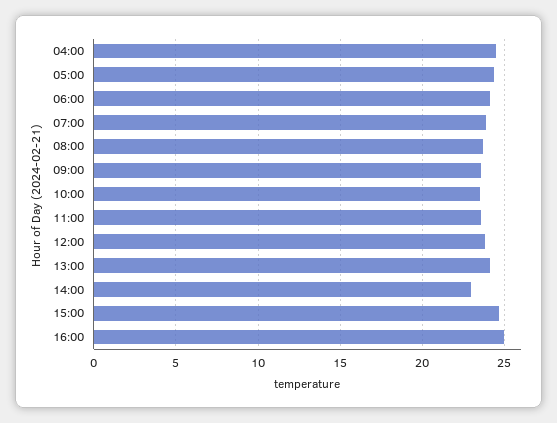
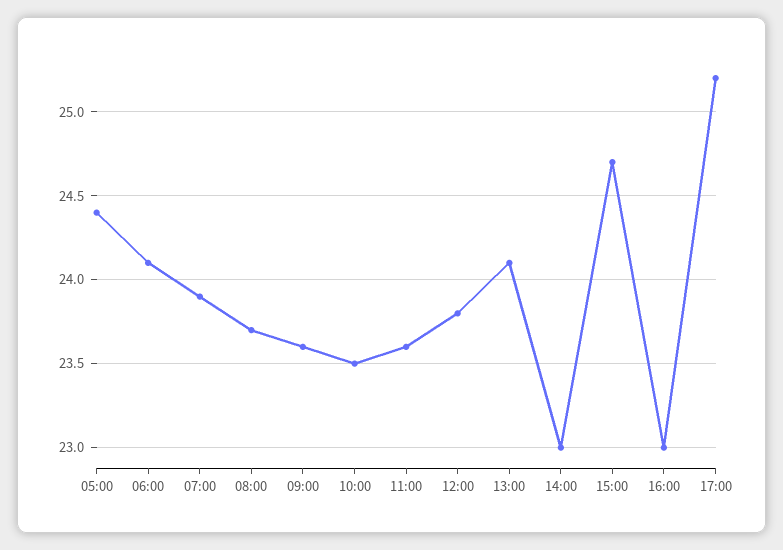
04:00: 24.5 -> none
16:00: 25 -> 23
17:00: none -> 25.2

